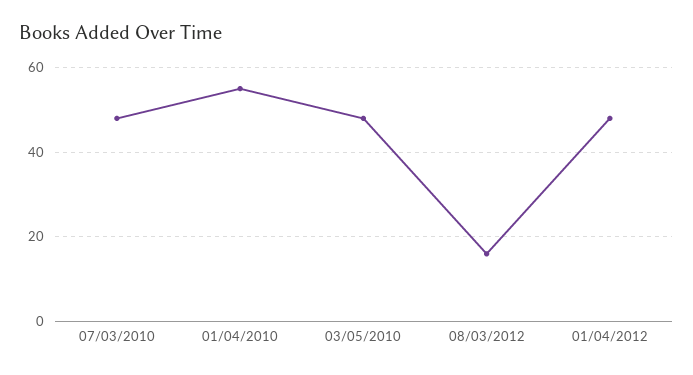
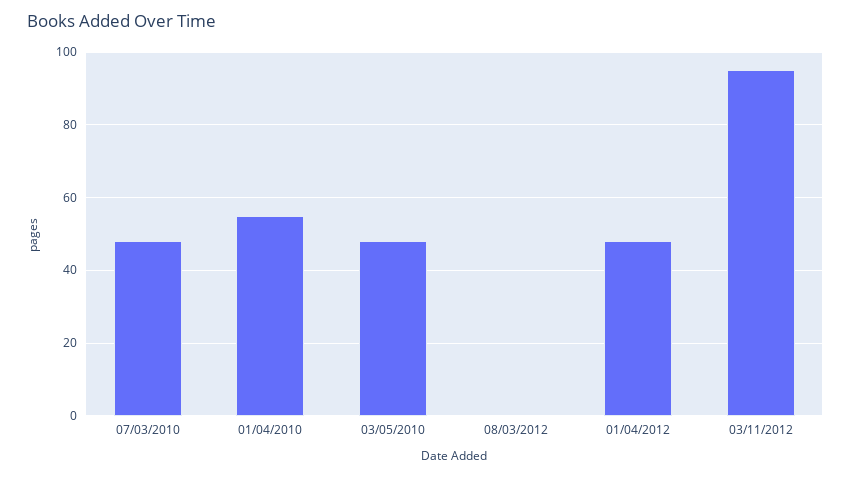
08/03/2012: 15 -> 0
03/11/2012: none -> 95

